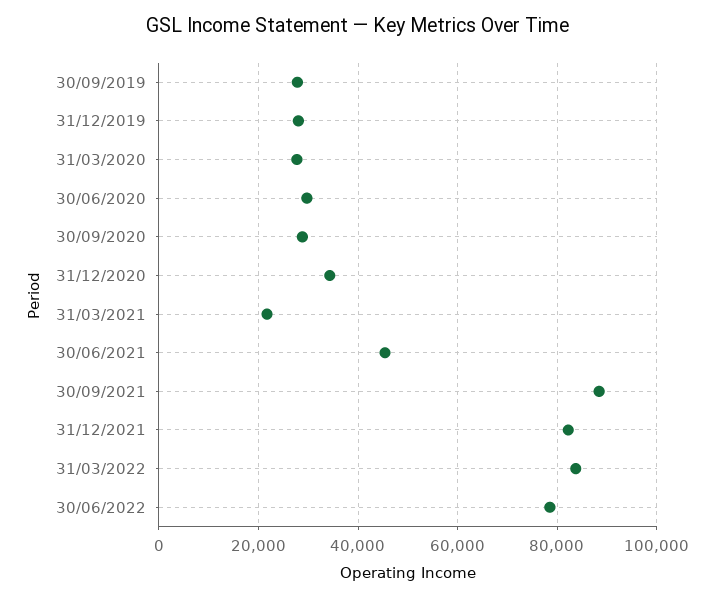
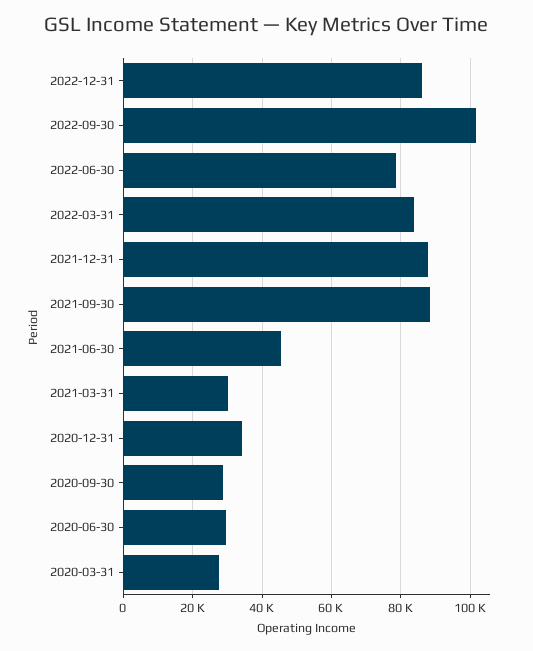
30/09/2019: 28000 -> none
31/12/2019: 28000 -> none
31/03/2021: 22000 -> 30000
31/12/2021: 82000 -> 88000
2022-12-31: none -> 86000
2022-09-30: none -> 102000

